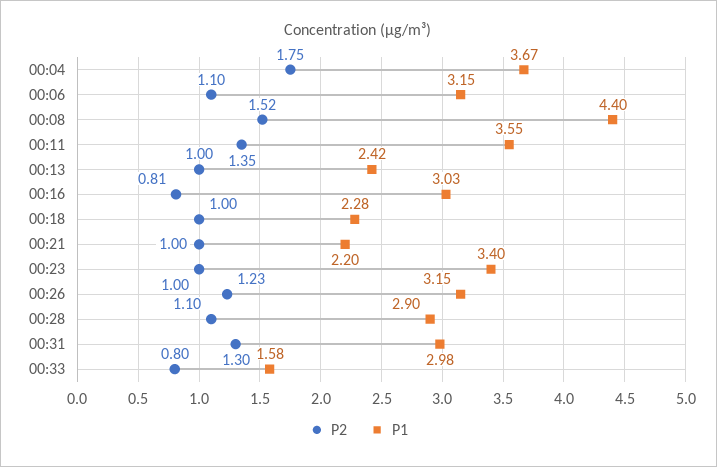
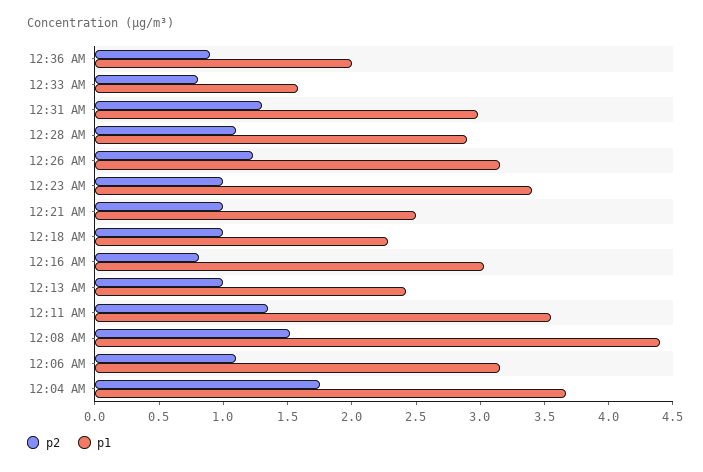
P1, 00:21: 2.2 -> 2.5
P2, 12:36 AM: none -> 0.9
P1, 12:36 AM: none -> 2

